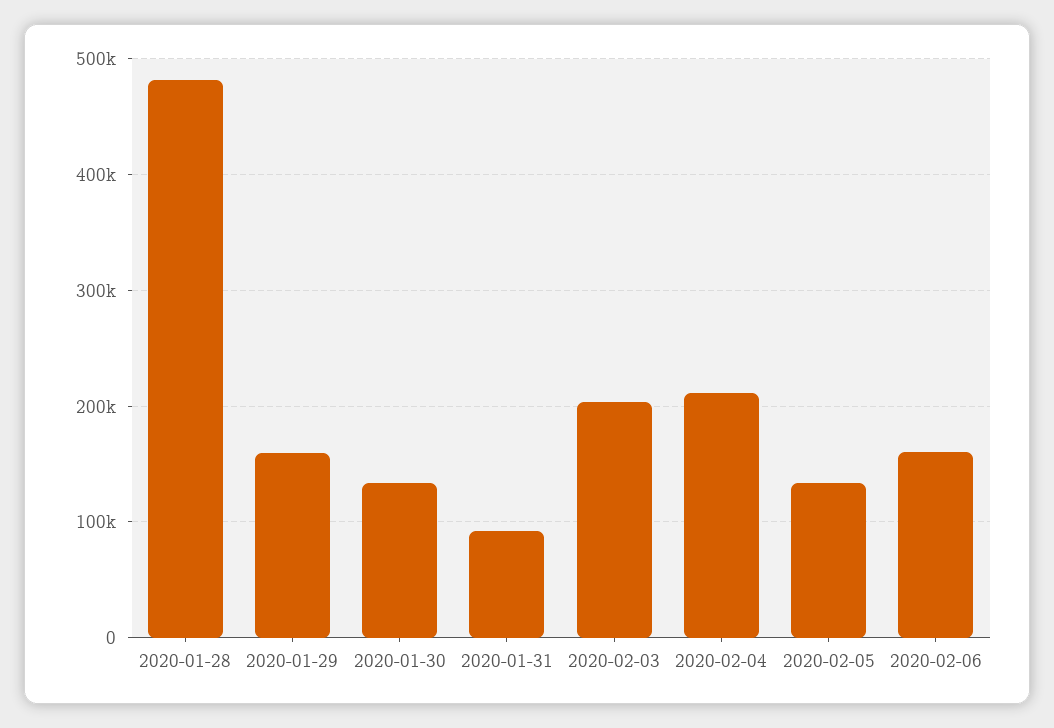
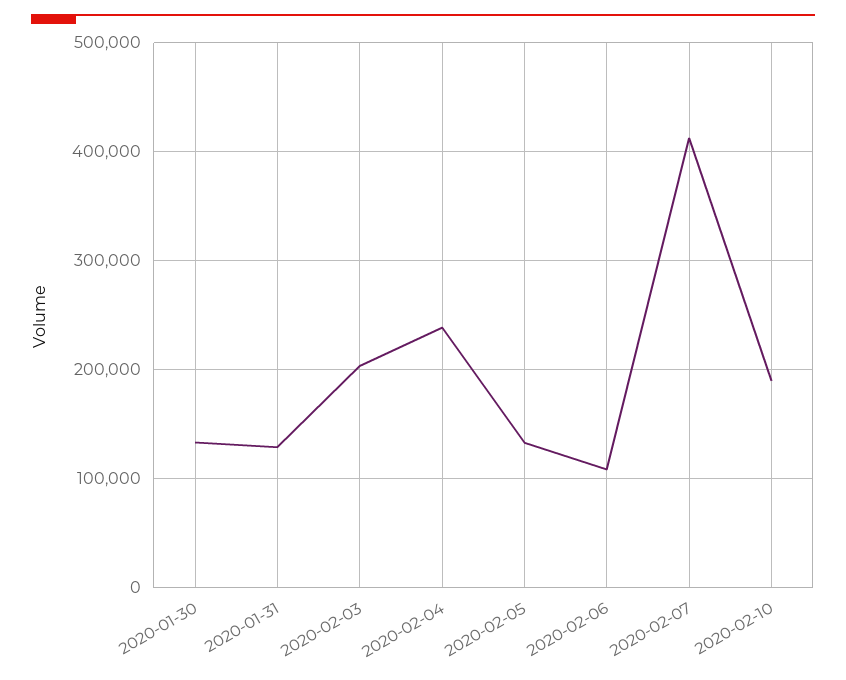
2020-01-28: 480000 -> none
2020-01-29: 160000 -> none
2020-01-31: 90000 -> 130000
2020-02-04: 210000 -> 240000
2020-02-06: 160000 -> 110000
2020-02-07: none -> 410000
2020-02-10: none -> 190000

